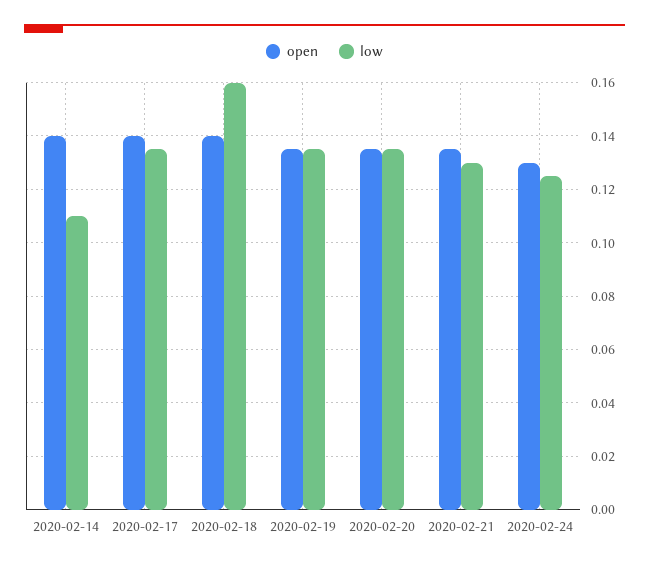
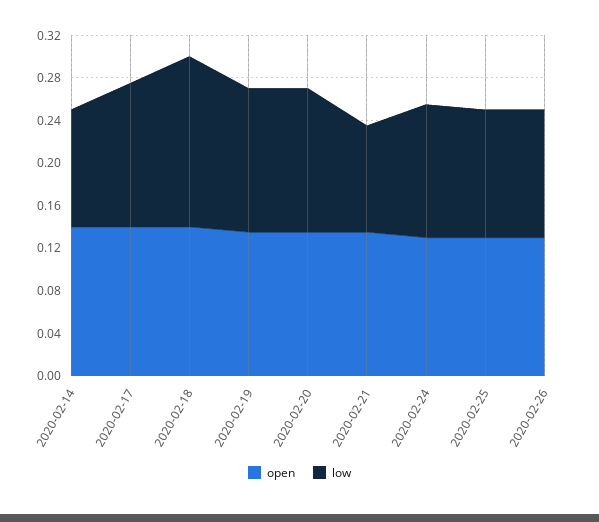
low, 2020-02-21: 0.13 -> 0.1
open, 2020-02-25: none -> 0.13
low, 2020-02-25: none -> 0.12
open, 2020-02-26: none -> 0.13
low, 2020-02-26: none -> 0.12

